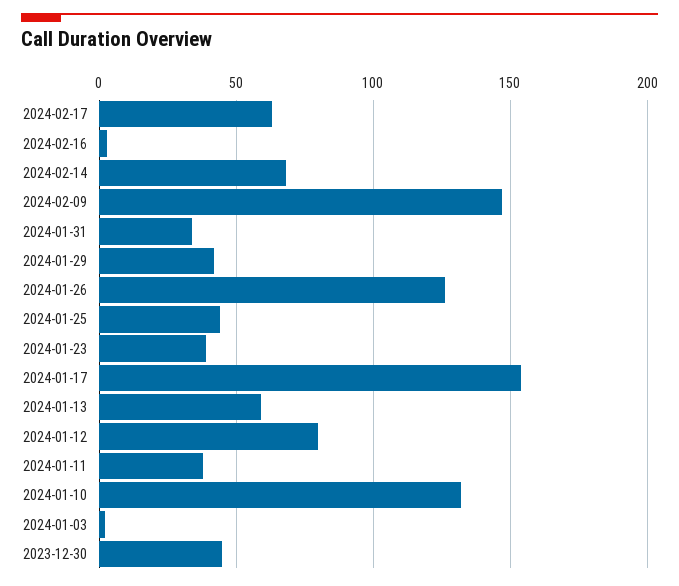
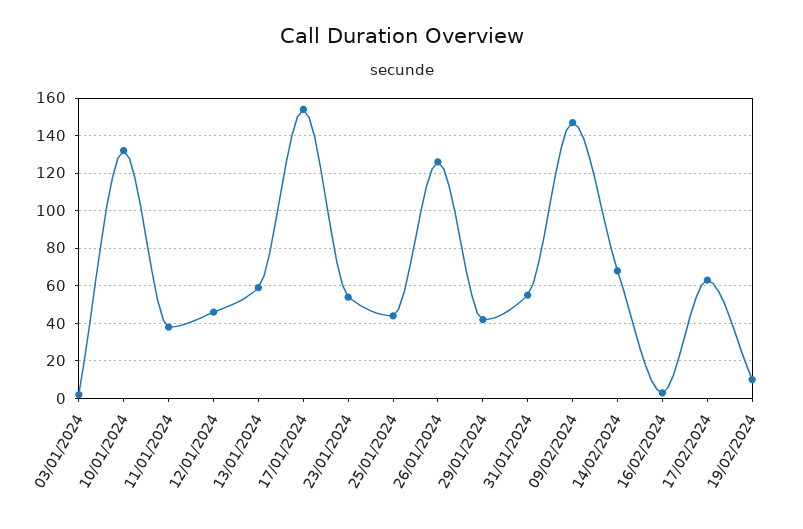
2024-01-31: 35 -> 55
2024-01-23: 40 -> 55
2024-01-12: 80 -> 45
2023-12-30: 45 -> none
19/02/2024: none -> 10

